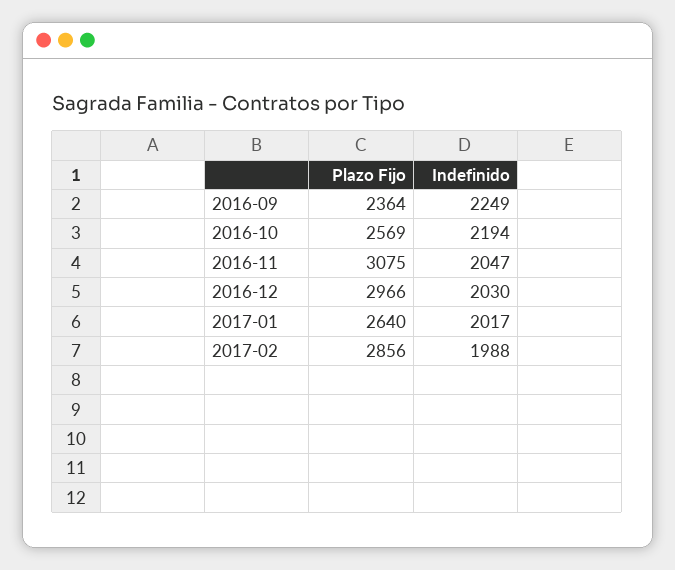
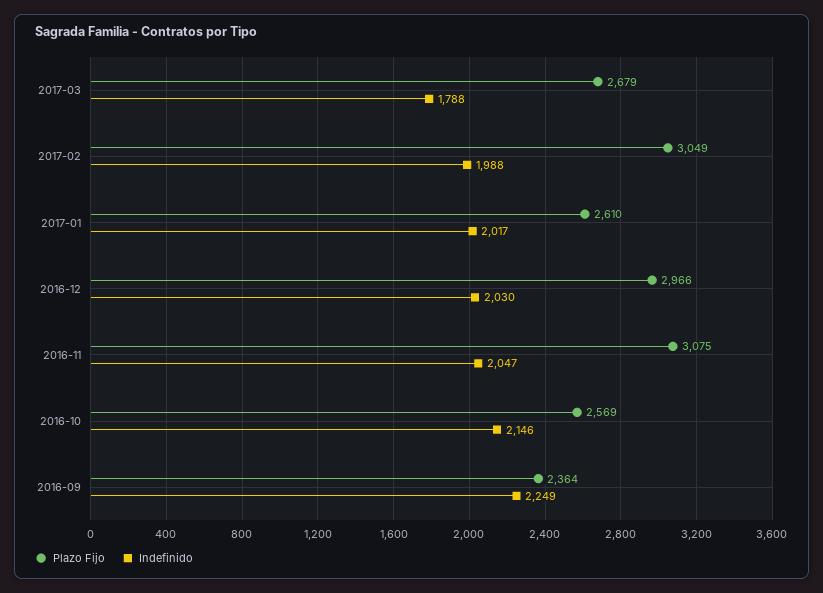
Indefinido, 2016-10: 2194 -> 2146
Plazo Fijo, 2017-01: 2640 -> 2610
Plazo Fijo, 2017-02: 2856 -> 3049
Plazo Fijo, 2017-03: none -> 2679
Indefinido, 2017-03: none -> 1788

